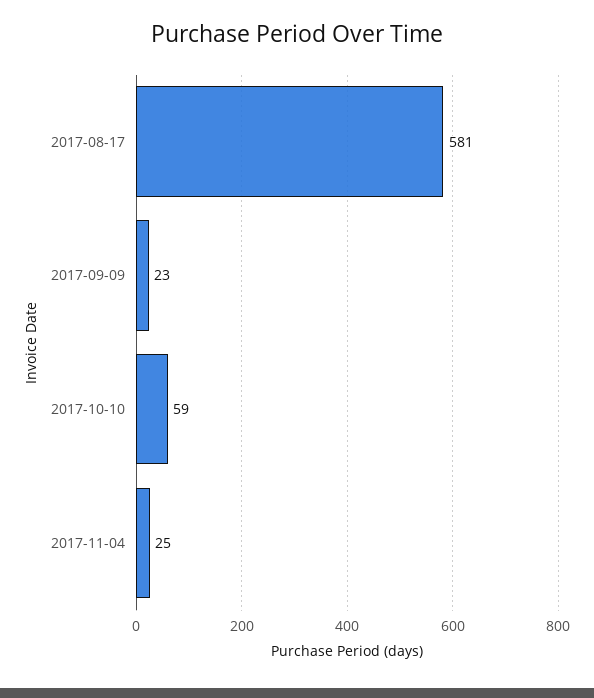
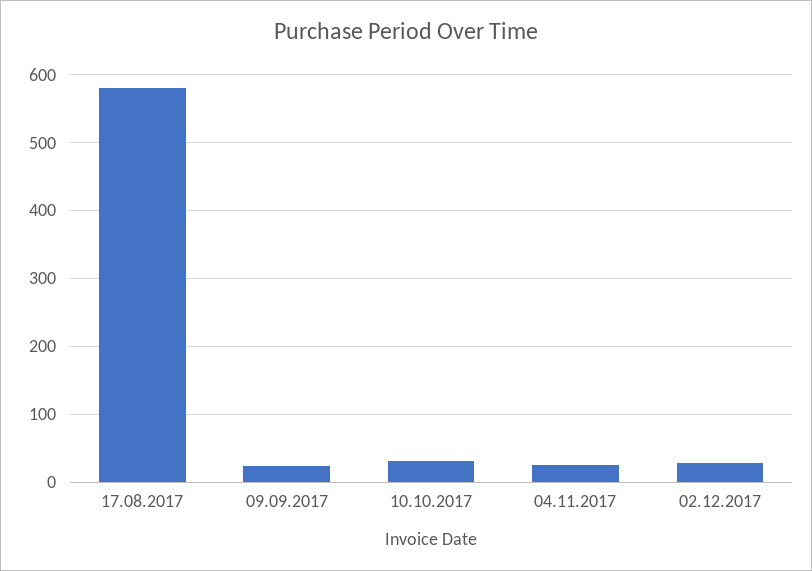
2017-10-10: 59 -> 30
02.12.2017: none -> 30

